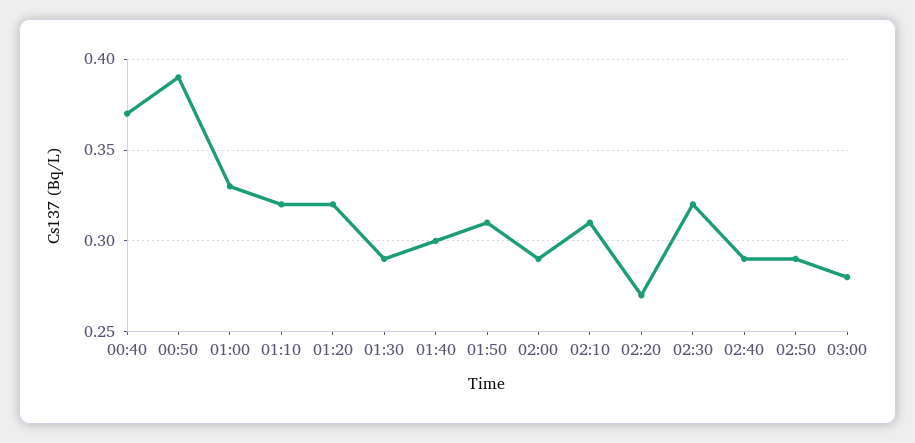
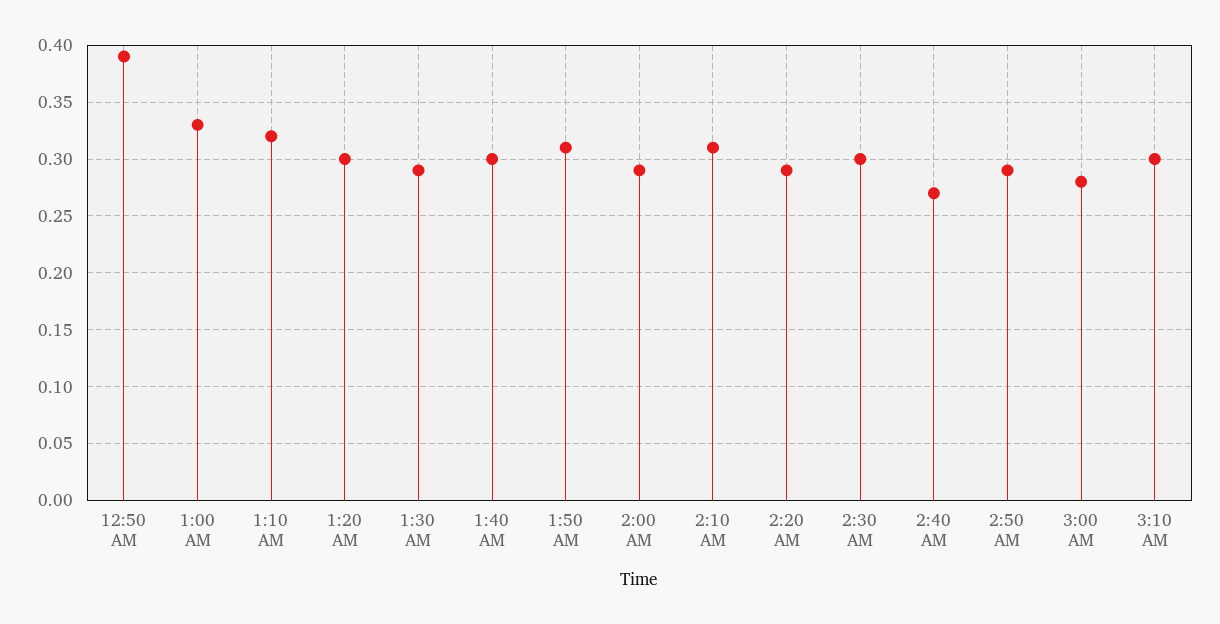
00:40: 0.37 -> none
01:20: 0.32 -> 0.3
02:20: 0.27 -> 0.29
02:30: 0.32 -> 0.3
02:40: 0.29 -> 0.27
3:10 AM: none -> 0.3

